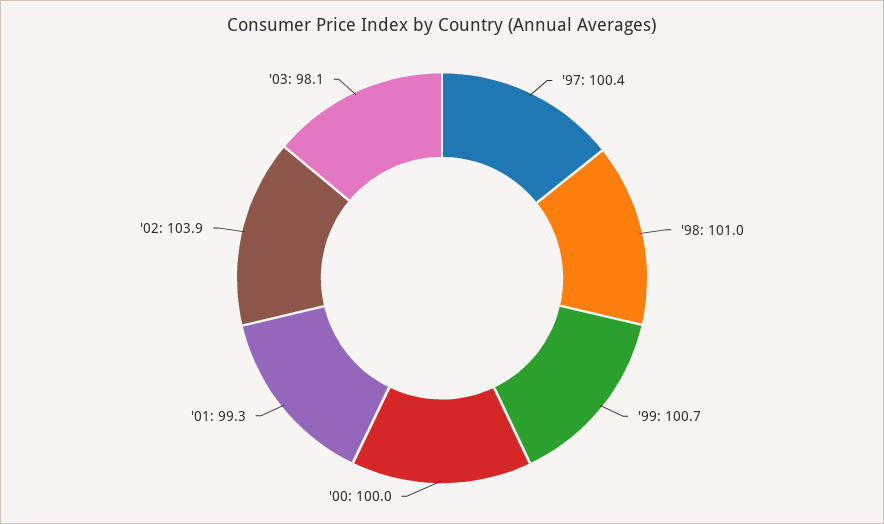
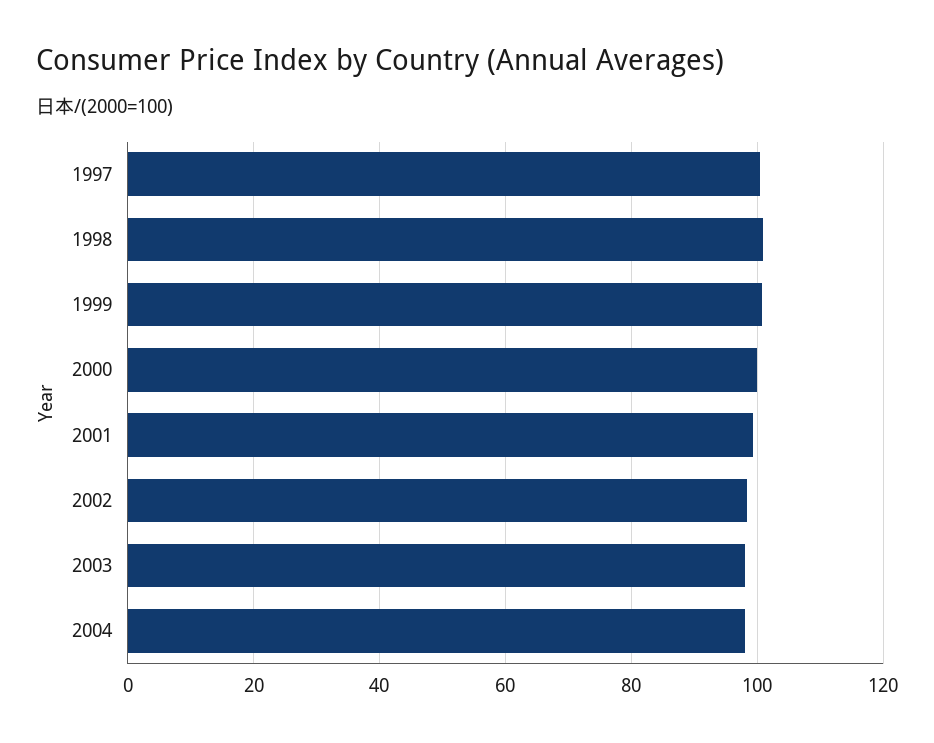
'02: 103.9 -> 98
2004: none -> 98

